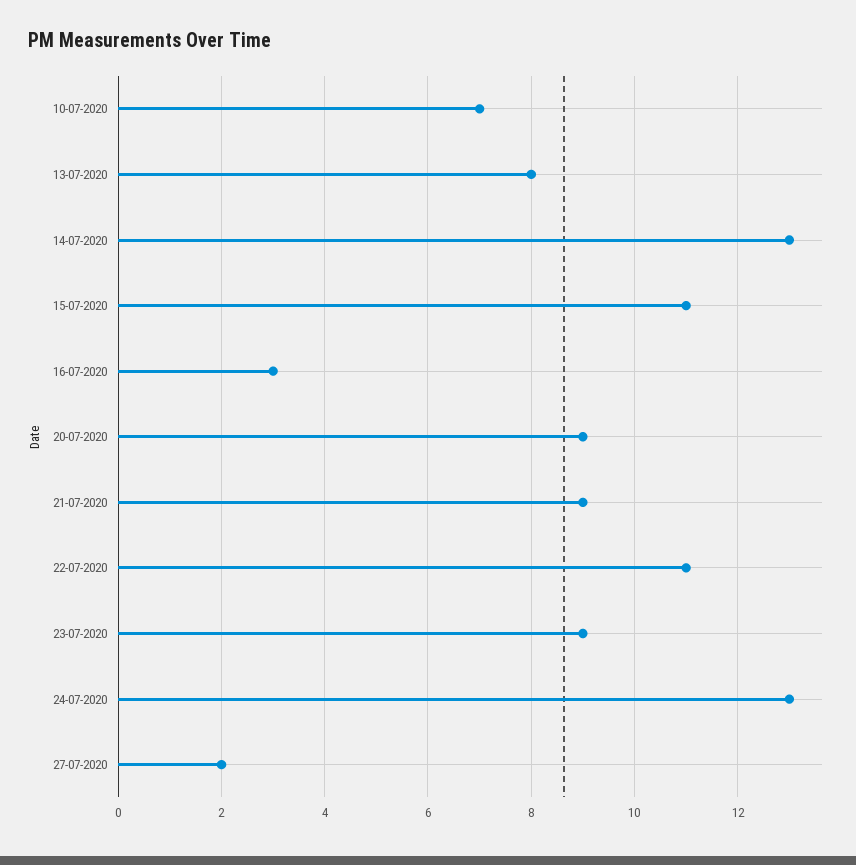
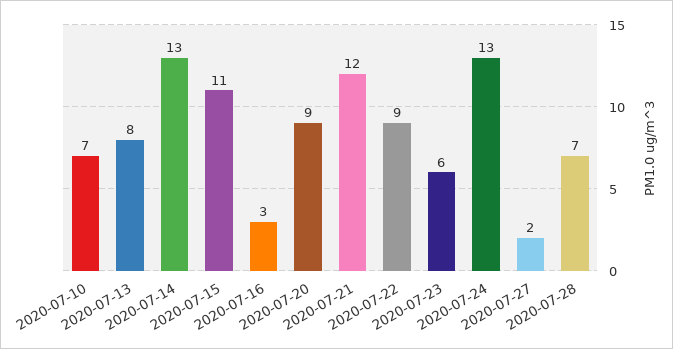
21-07-2020: 9 -> 12
22-07-2020: 11 -> 9
23-07-2020: 9 -> 6
2020-07-28: none -> 7

